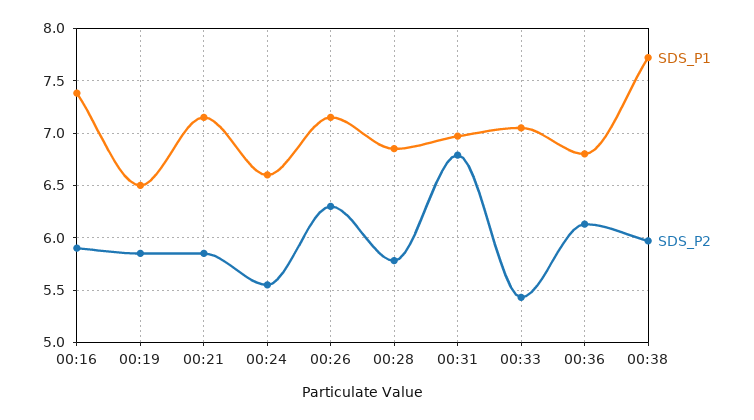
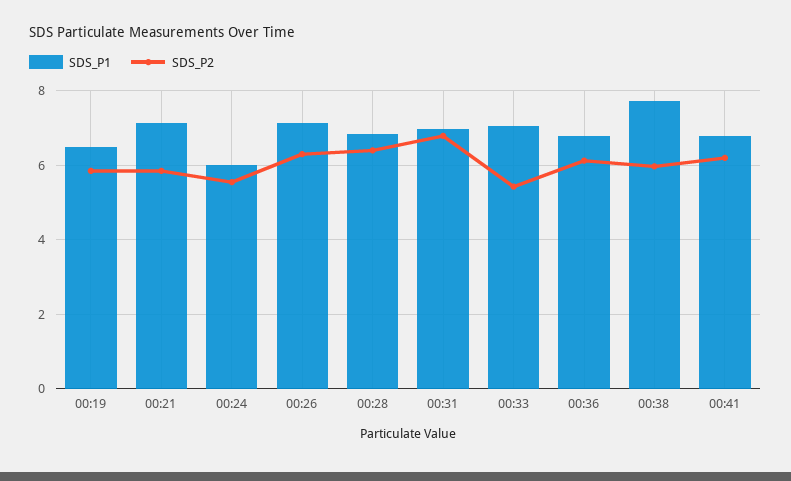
SDS_P1, 00:16: 7.4 -> none
SDS_P2, 00:16: 5.9 -> none
SDS_P1, 00:24: 6.6 -> 6
SDS_P2, 00:28: 5.8 -> 6.4
SDS_P1, 00:41: none -> 6.8
SDS_P2, 00:41: none -> 6.2

